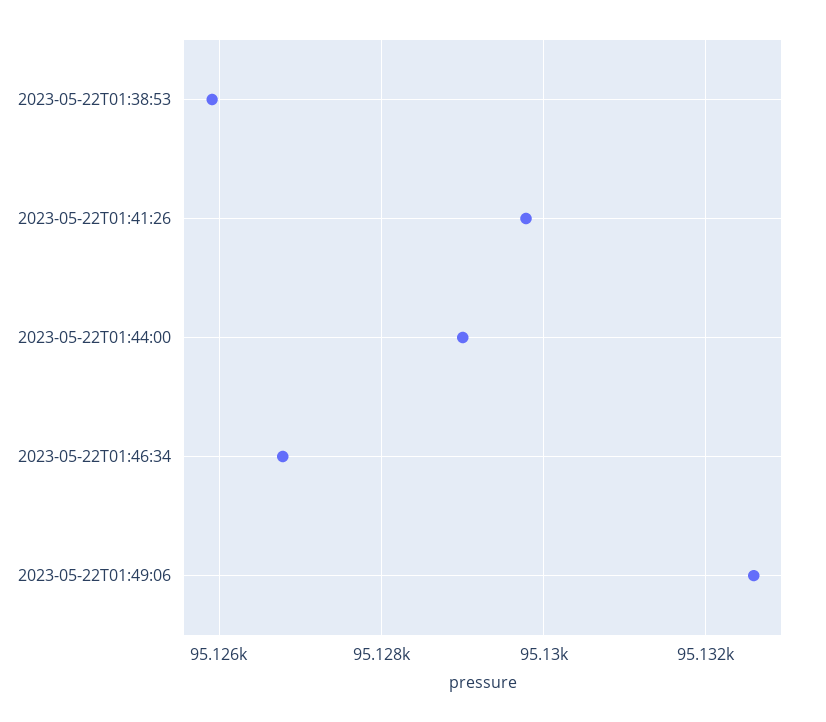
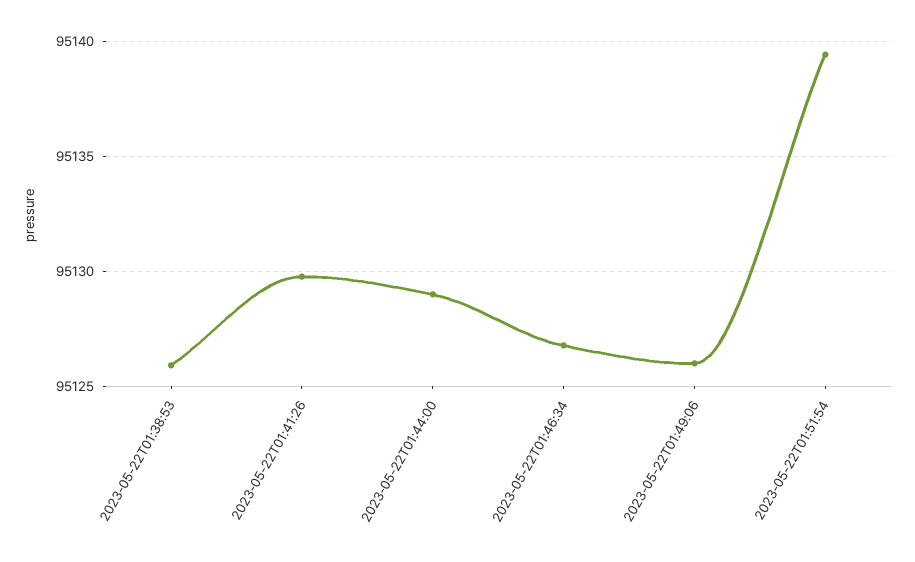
2023-05-22T01:49:06: 95132.6 -> 95126
2023-05-22T01:51:54: none -> 95139.5

